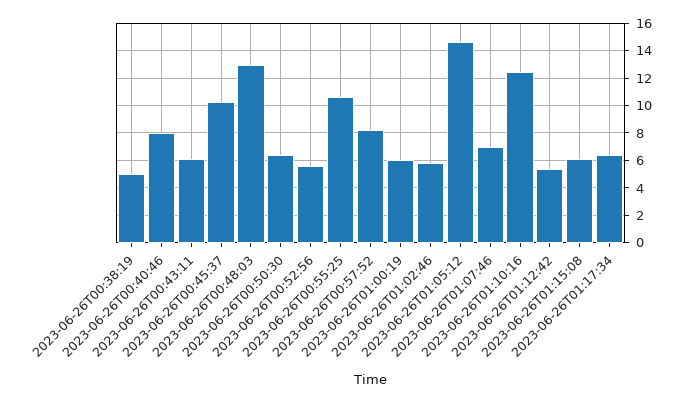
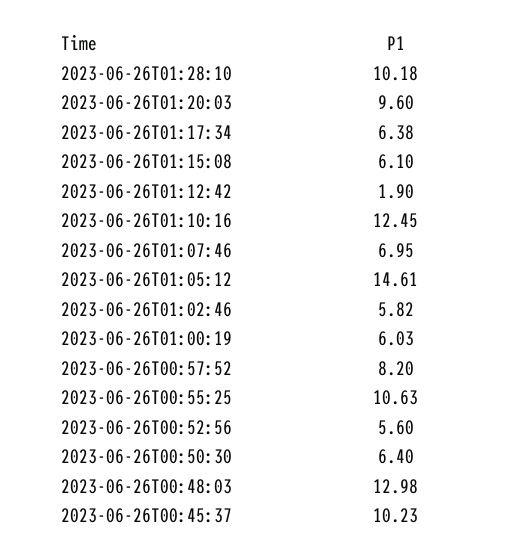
2023-06-26T00:38:19: 5 -> none
2023-06-26T00:40:46: 8 -> none
2023-06-26T00:43:11: 6 -> none
2023-06-26T01:12:42: 5.5 -> 1.9
2023-06-26T01:28:10: none -> 10.18
2023-06-26T01:20:03: none -> 9.6

